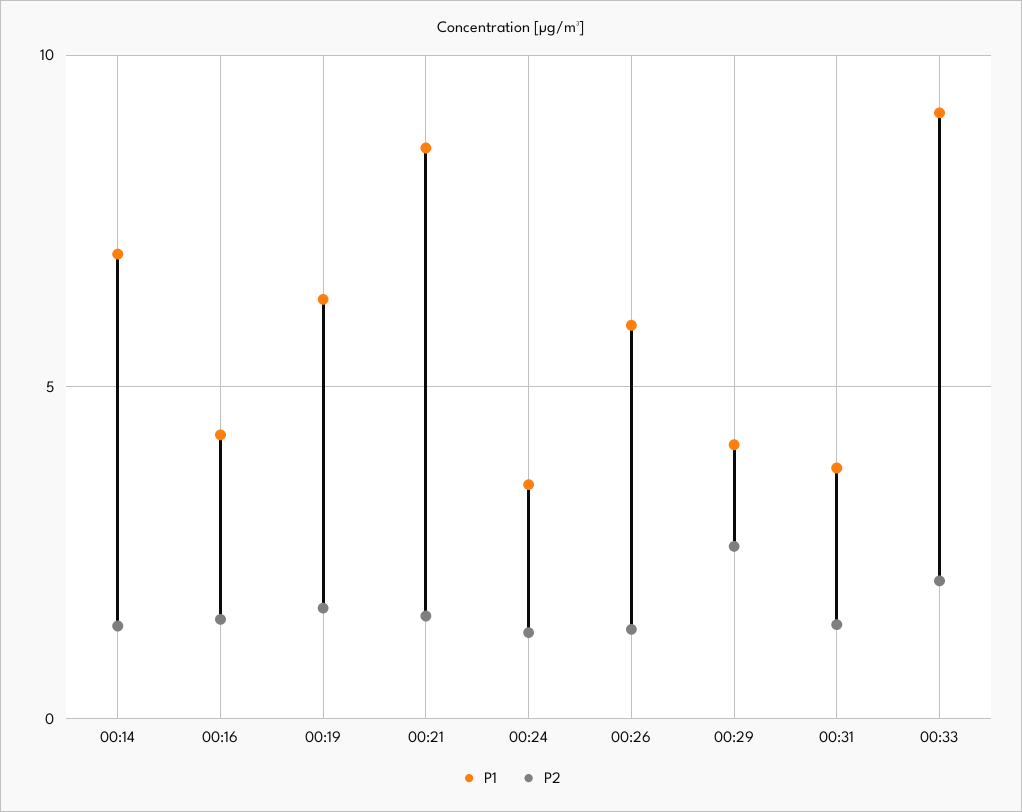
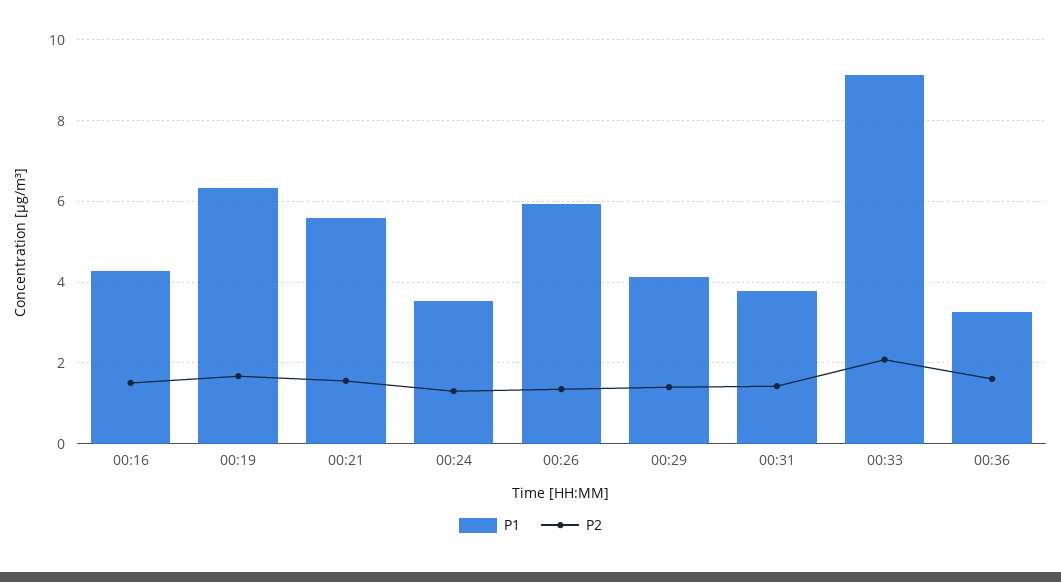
P1, 00:14: 7 -> none
P2, 00:14: 1.5 -> none
P1, 00:21: 8.5 -> 5.6
P2, 00:29: 2.5 -> 1.4
P1, 00:36: none -> 3.2
P2, 00:36: none -> 1.6

